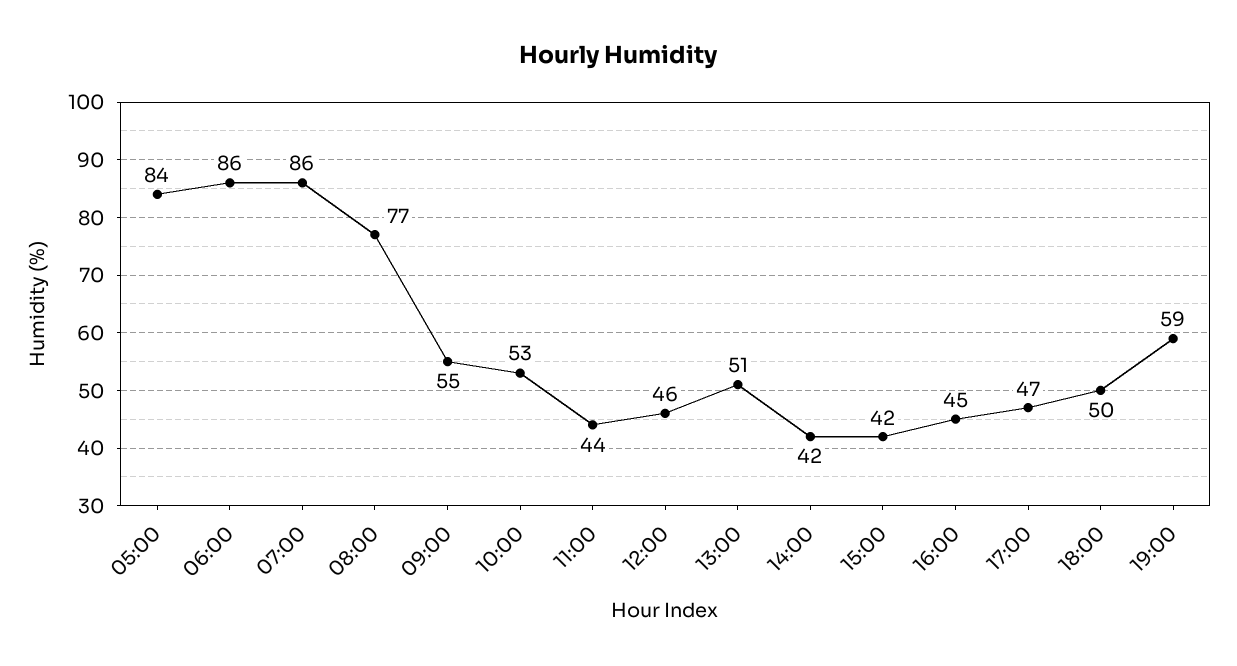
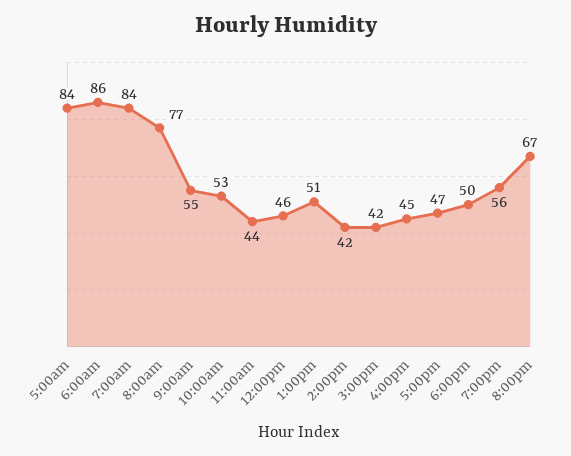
07:00: 86 -> 84
19:00: 59 -> 56
8:00pm: none -> 67

